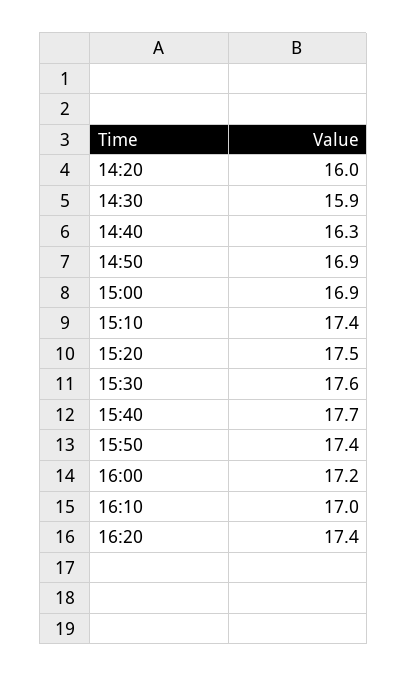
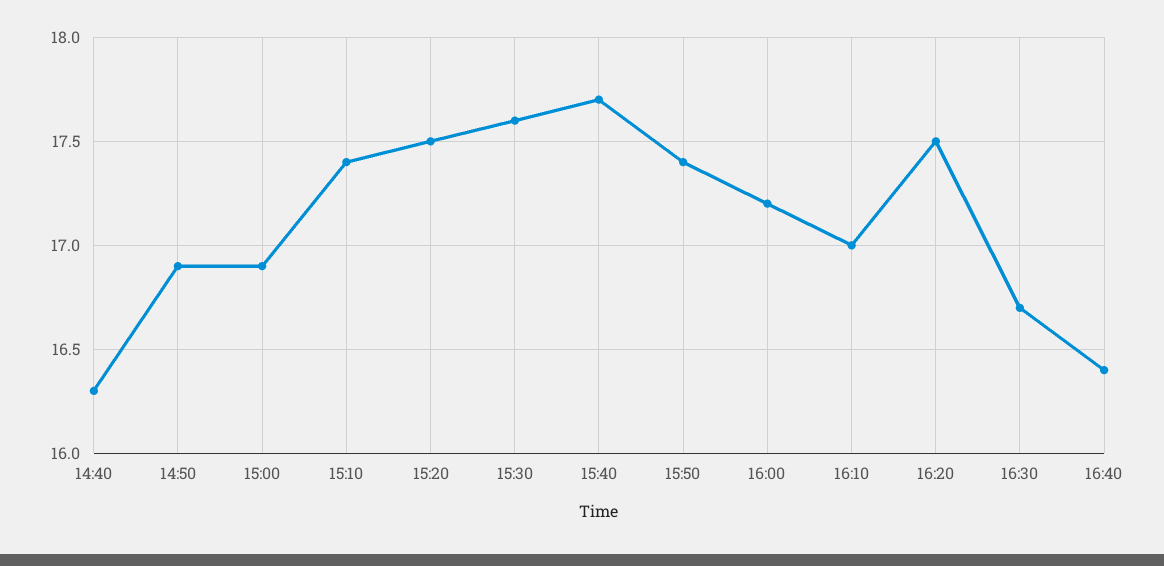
14:20: 16 -> none
14:30: 15.9 -> none
16:20: 17.4 -> 17.5
16:30: none -> 16.7
16:40: none -> 16.4

